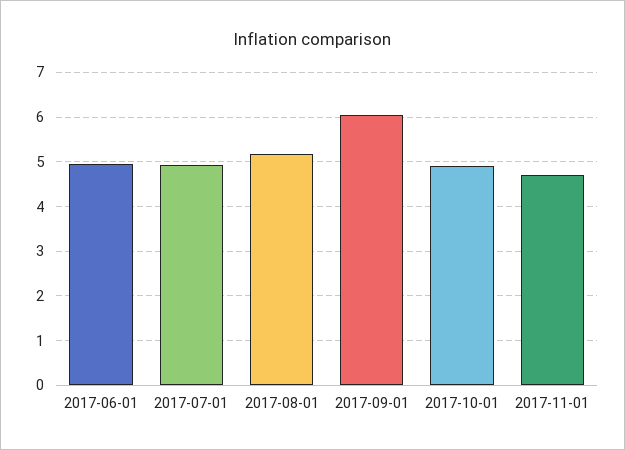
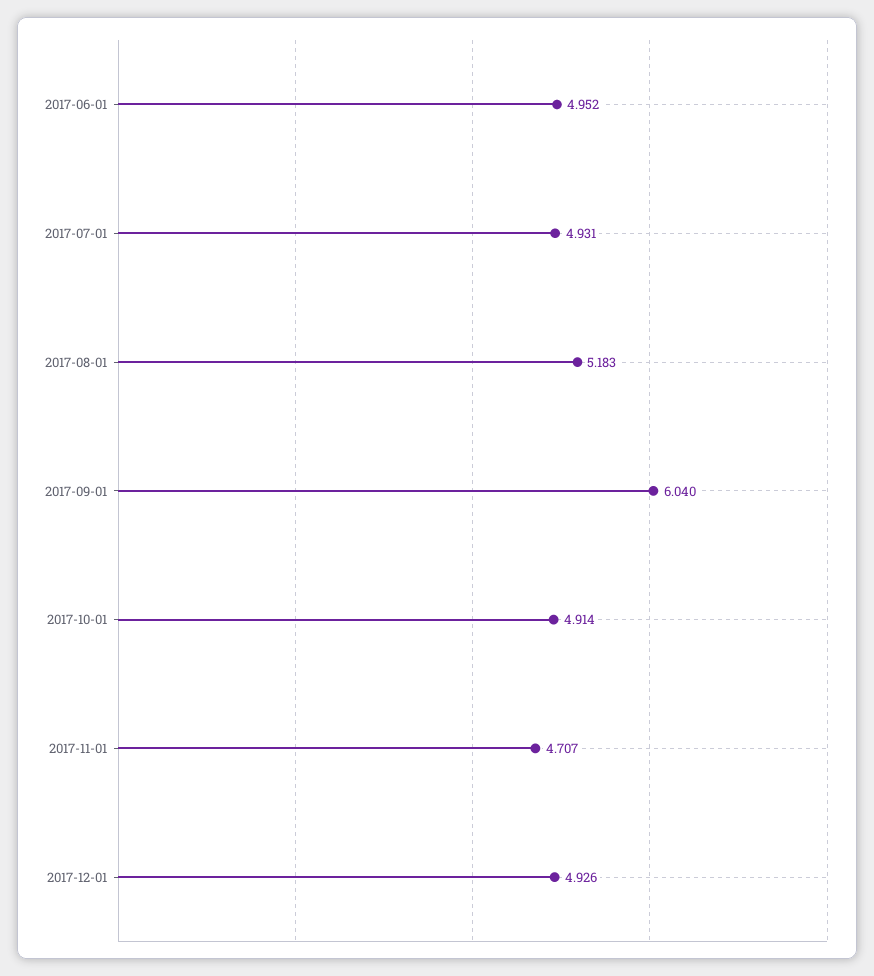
2017-12-01: none -> 4.926

